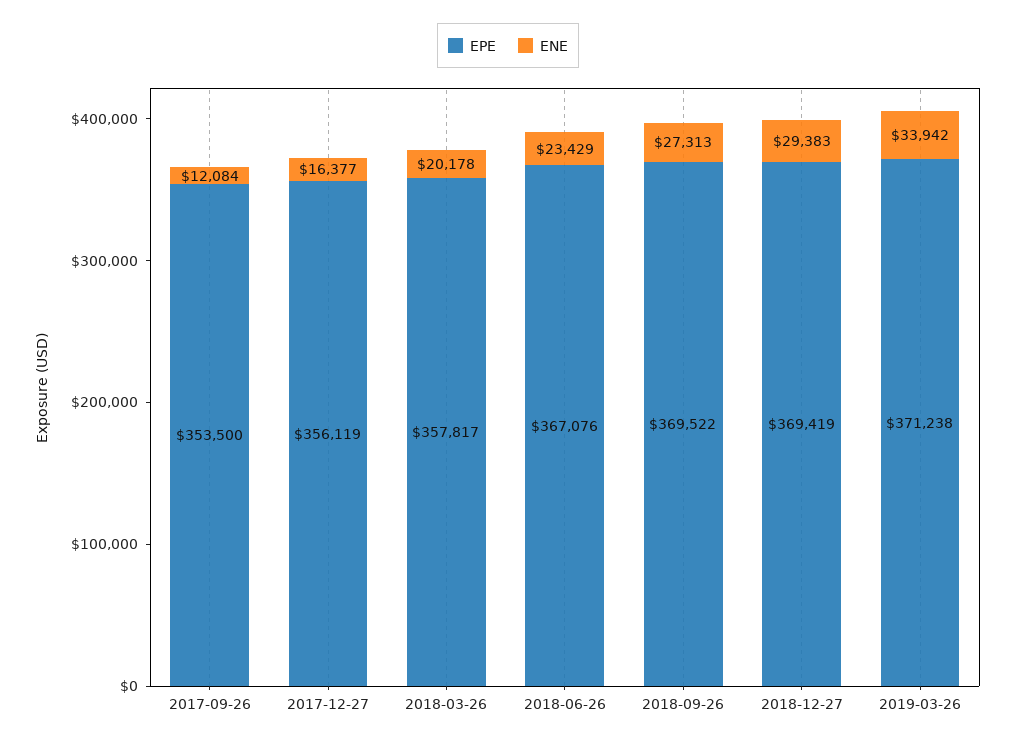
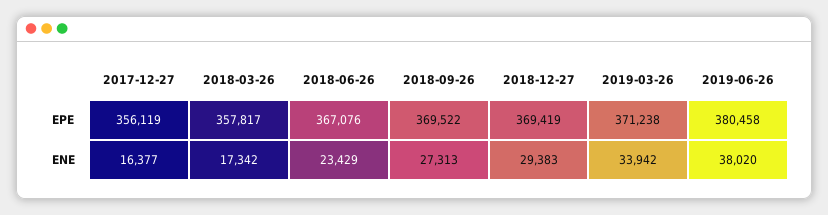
EPE, 2017-09-26: 353500 -> none
ENE, 2017-09-26: 12084 -> none
ENE, 2018-03-26: 20178 -> 17342
EPE, 2019-06-26: none -> 380458
ENE, 2019-06-26: none -> 38020

